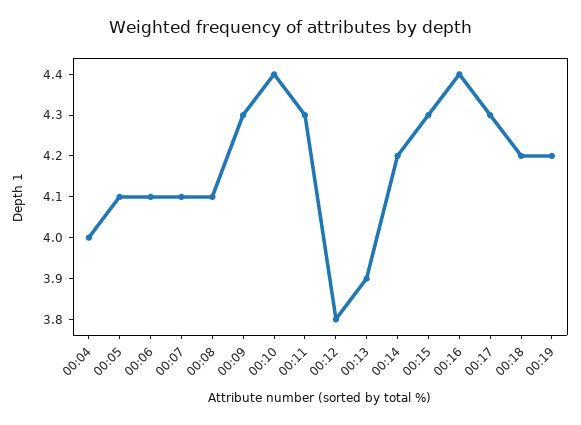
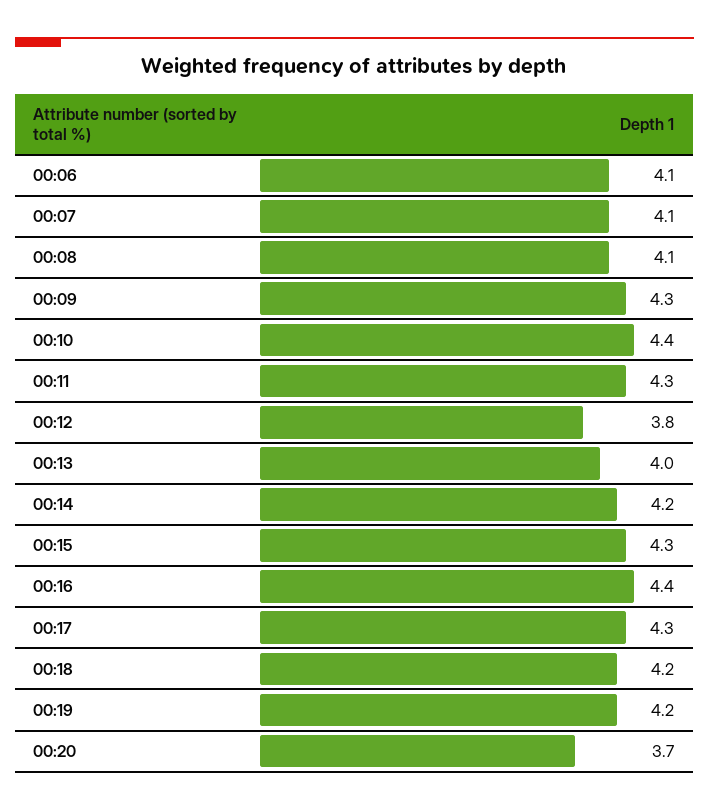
00:04: 4 -> none
00:05: 4.1 -> none
00:13: 3.9 -> 4
00:20: none -> 3.7

